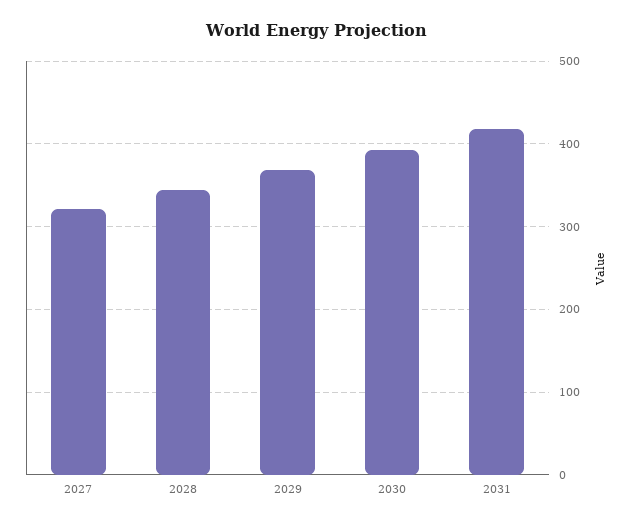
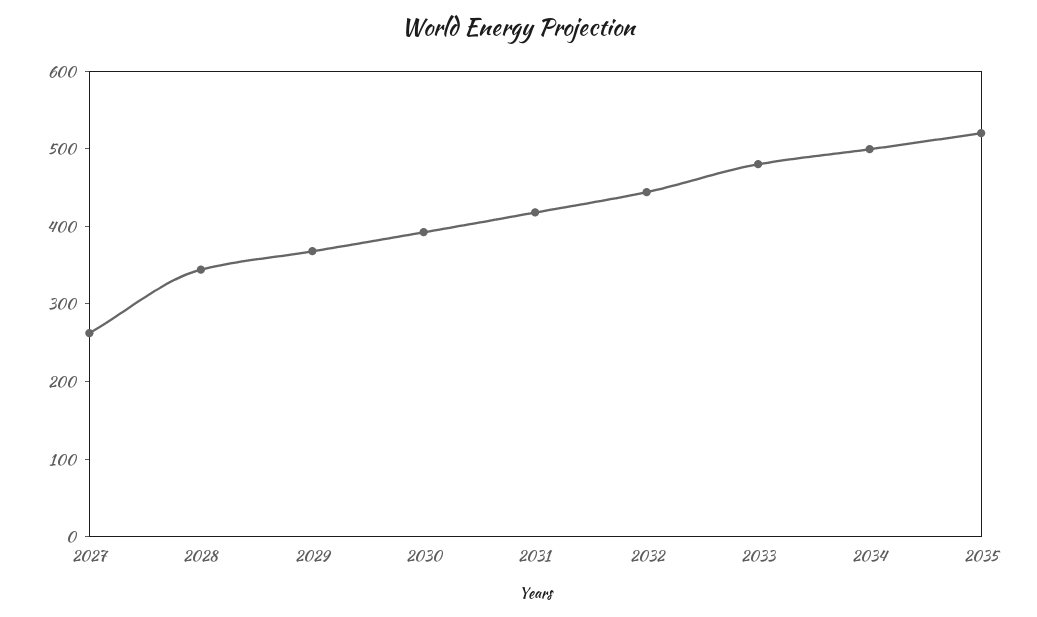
2027: 320 -> 260
2032: none -> 440
2033: none -> 480
2034: none -> 500
2035: none -> 520

